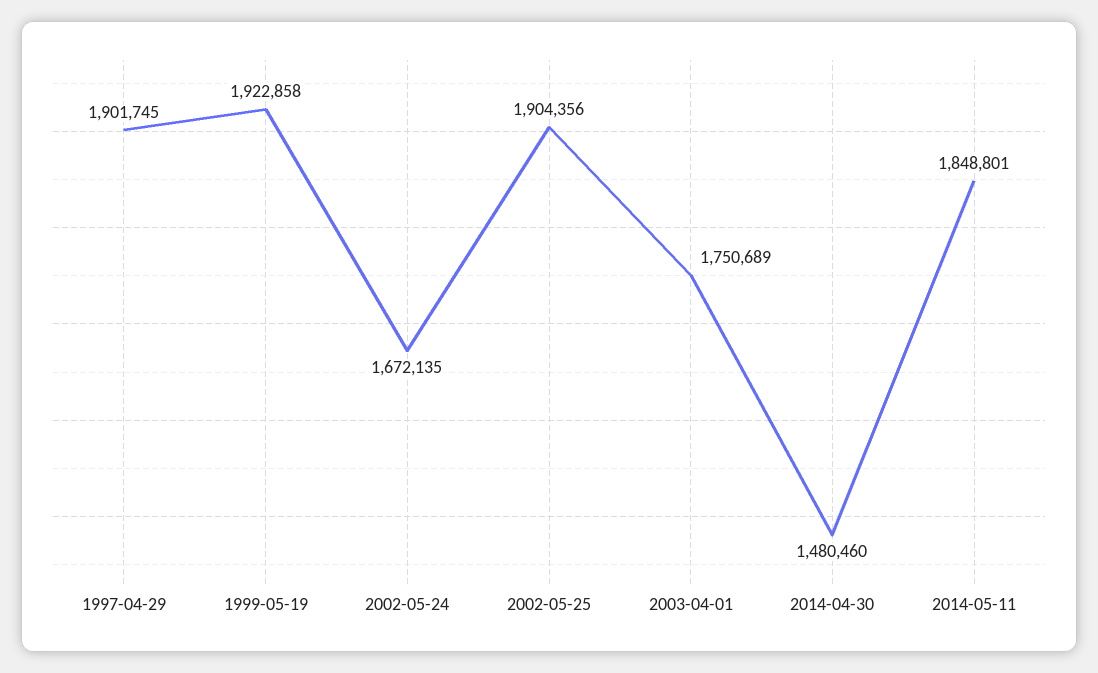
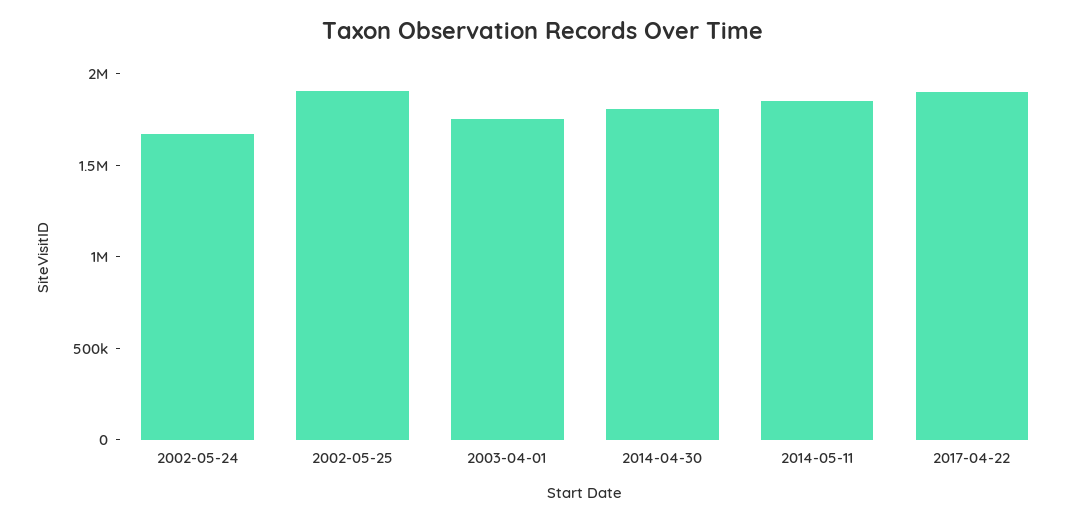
1997-04-29: 1901745 -> none
1999-05-19: 1922858 -> none
2014-04-30: 1480460 -> 1800000
2017-04-22: none -> 1900000

